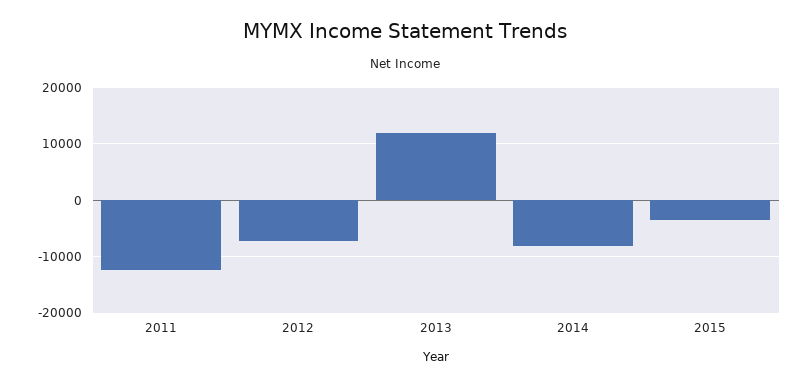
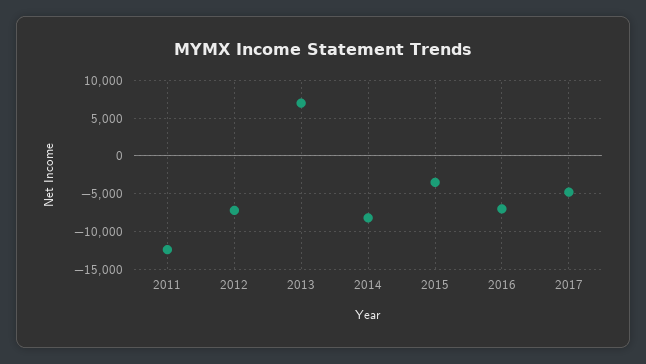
2013: 12000 -> 7000
2016: none -> -7000
2017: none -> -5000

